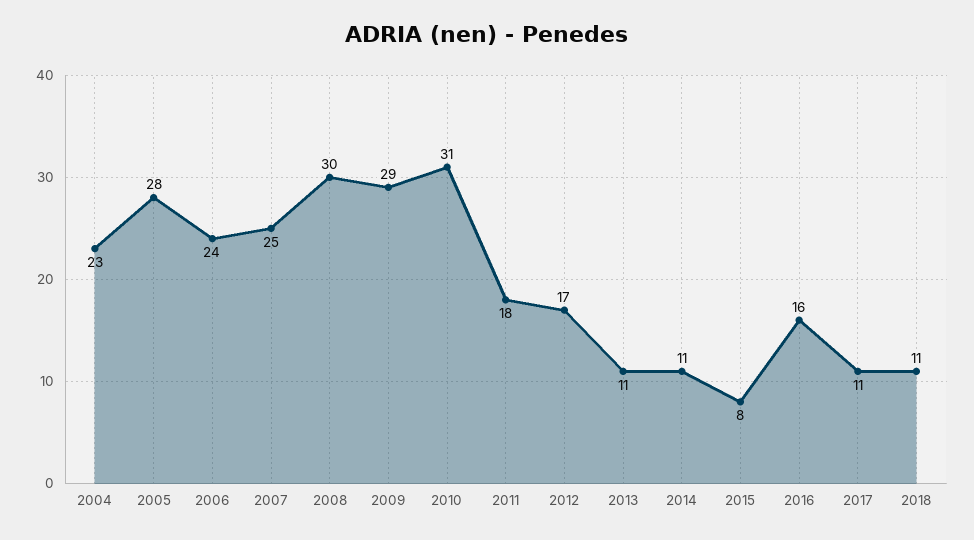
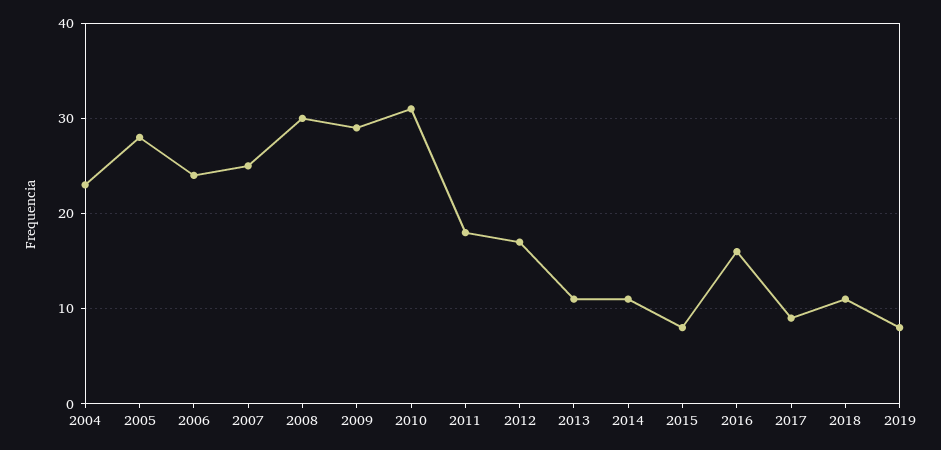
2017: 11 -> 9
2019: none -> 8

